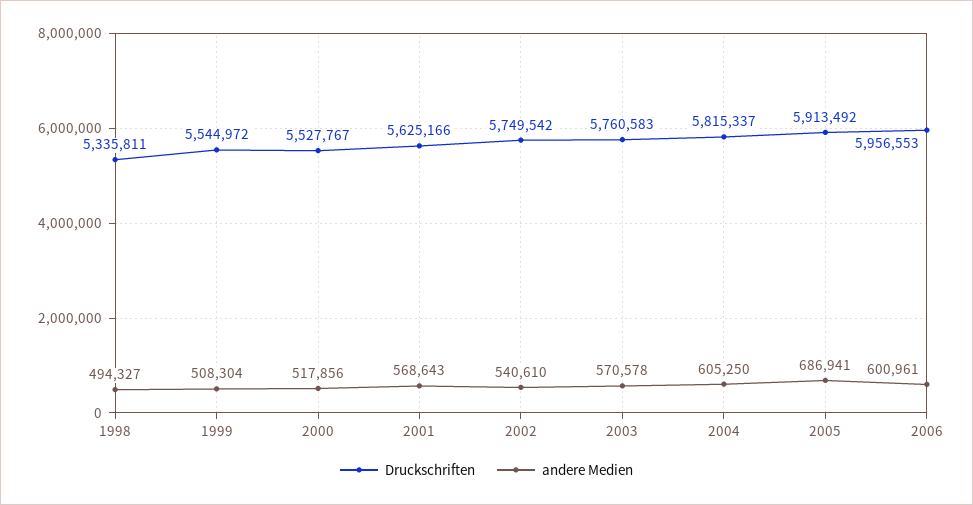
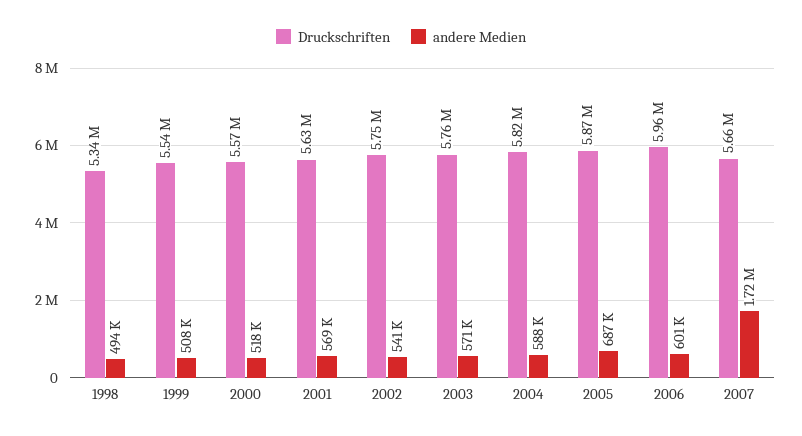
Druckschriften, 2000: 5527767 -> 5570000
andere Medien, 2004: 605250 -> 588000
Druckschriften, 2005: 5913492 -> 5870000
Druckschriften, 2007: none -> 5660000
andere Medien, 2007: none -> 1720000

